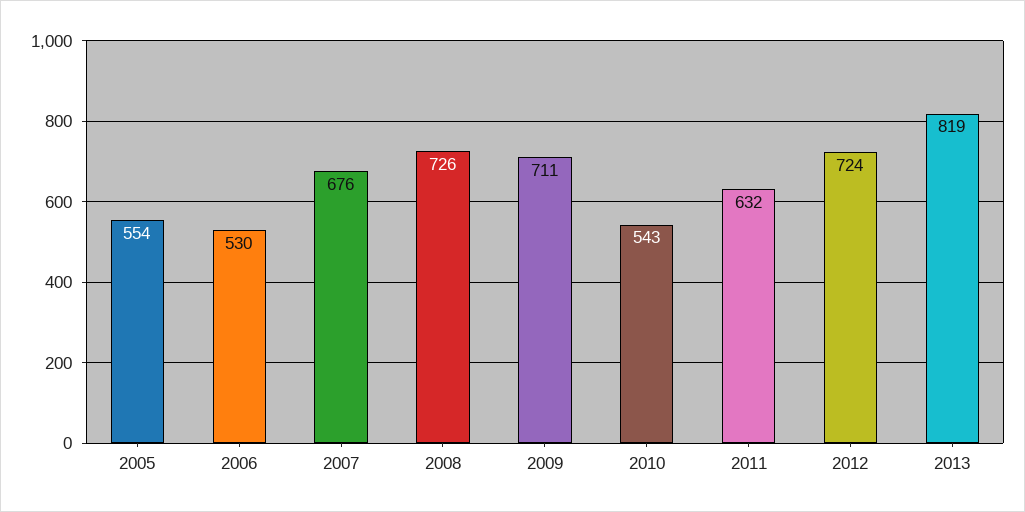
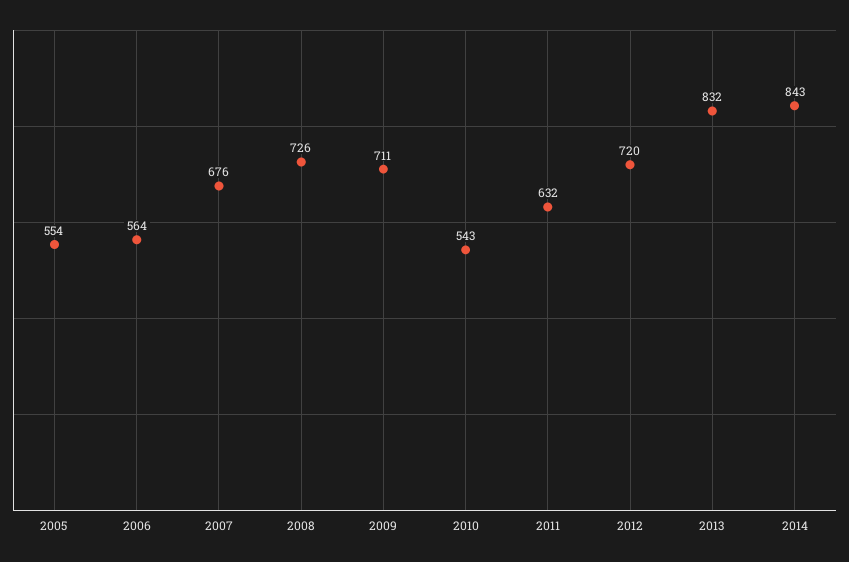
2006: 530 -> 564
2012: 724 -> 720
2013: 819 -> 832
2014: none -> 843

